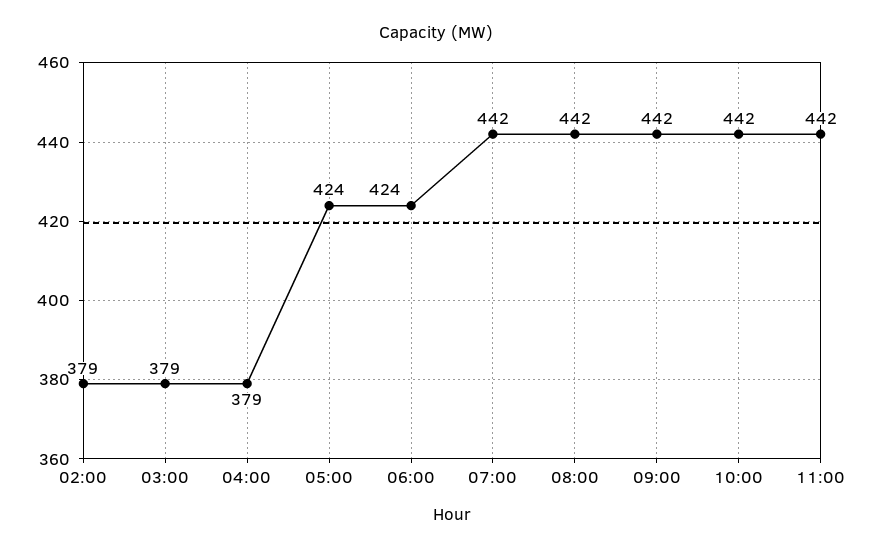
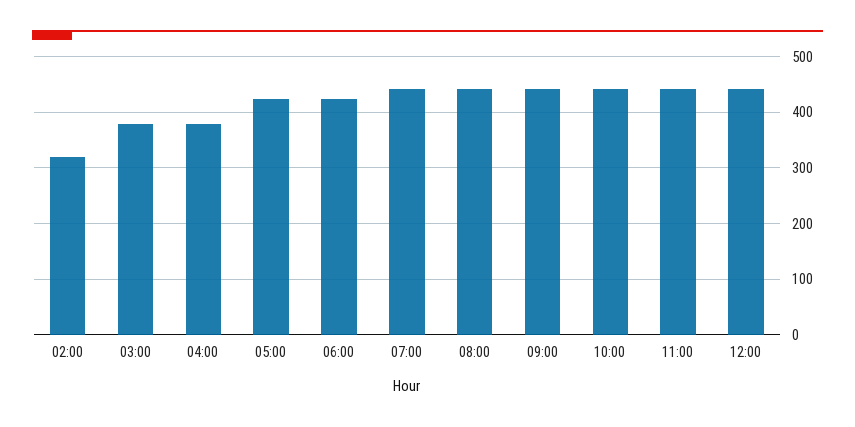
02:00: 379 -> 320
12:00: none -> 440

